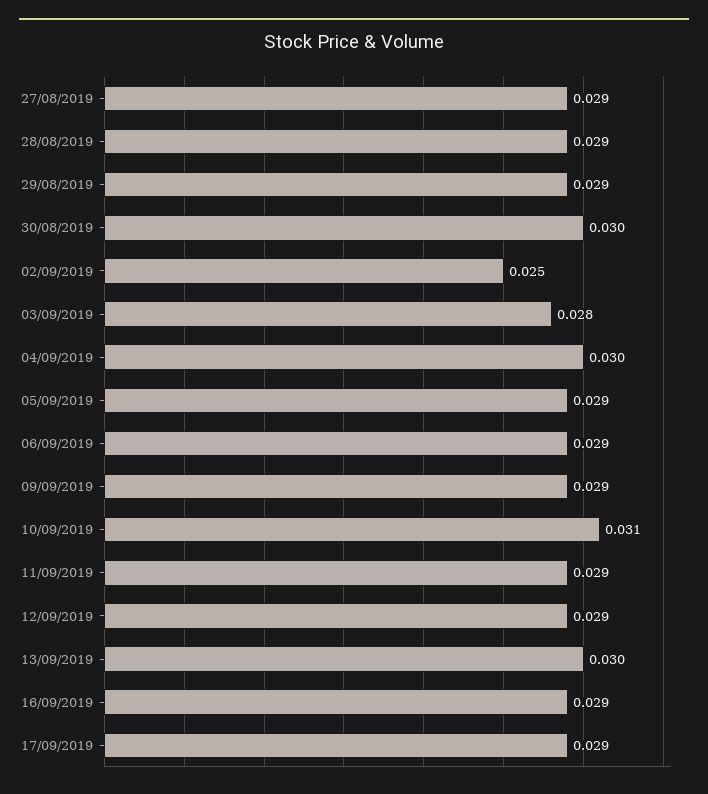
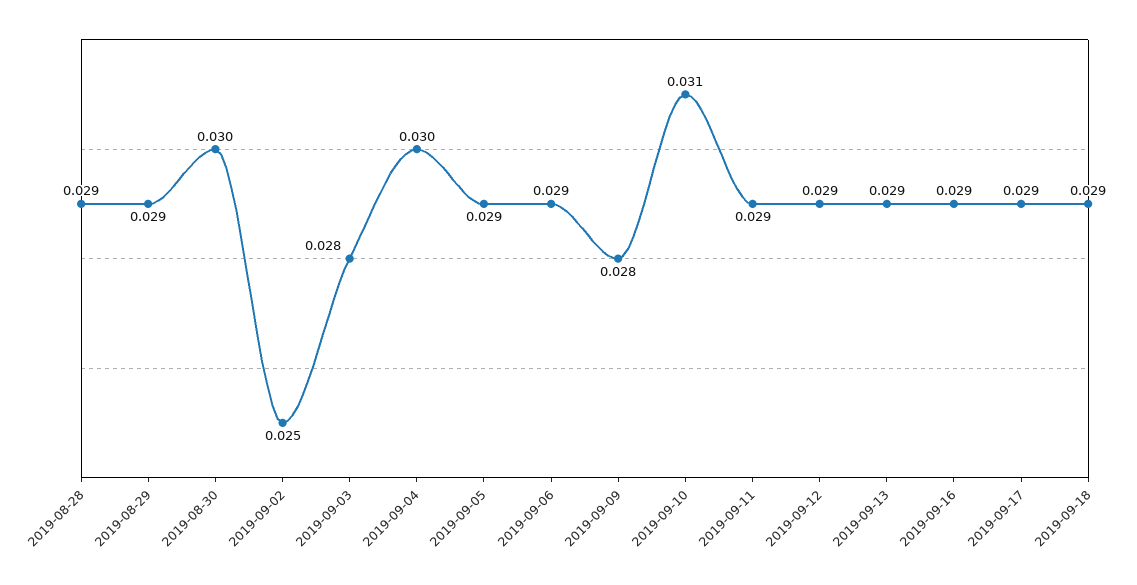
27/08/2019: 0.029 -> none
09/09/2019: 0.029 -> 0.028
13/09/2019: 0.03 -> 0.029
2019-09-18: none -> 0.029

